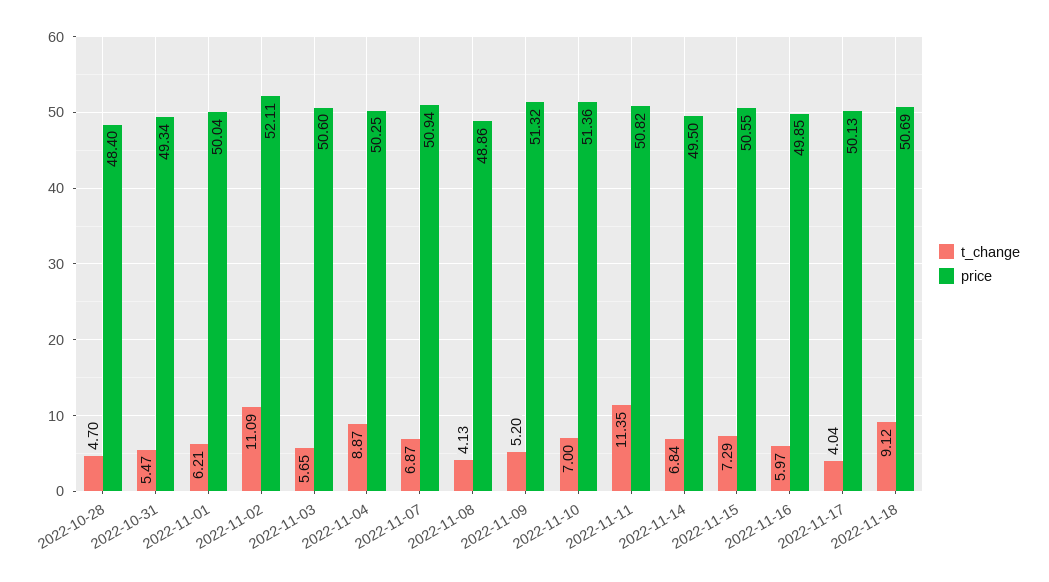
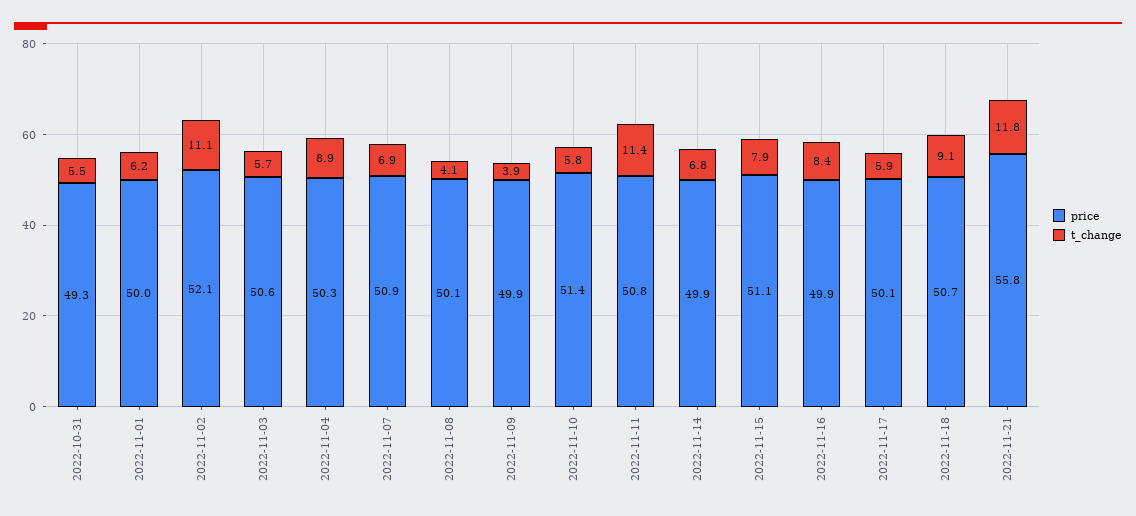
t_change, 2022-10-28: 4.7 -> none
price, 2022-10-28: 48.4 -> none
price, 2022-11-08: 48.86 -> 50.1
t_change, 2022-11-09: 5.2 -> 3.9
price, 2022-11-09: 51.32 -> 49.9
t_change, 2022-11-10: 7 -> 5.8
price, 2022-11-14: 49.5 -> 49.9
t_change, 2022-11-15: 7.29 -> 7.9
price, 2022-11-15: 50.55 -> 51.1
t_change, 2022-11-16: 5.97 -> 8.4
t_change, 2022-11-17: 4.04 -> 5.9
price, 2022-11-21: none -> 55.8
t_change, 2022-11-21: none -> 11.8

